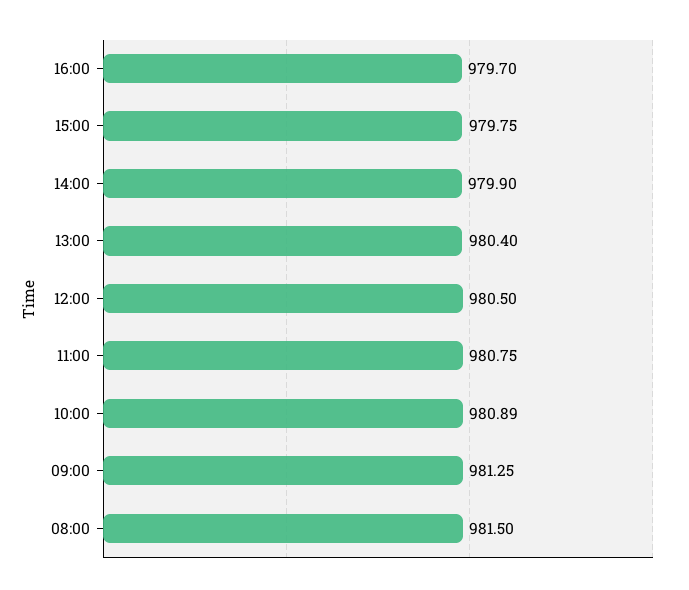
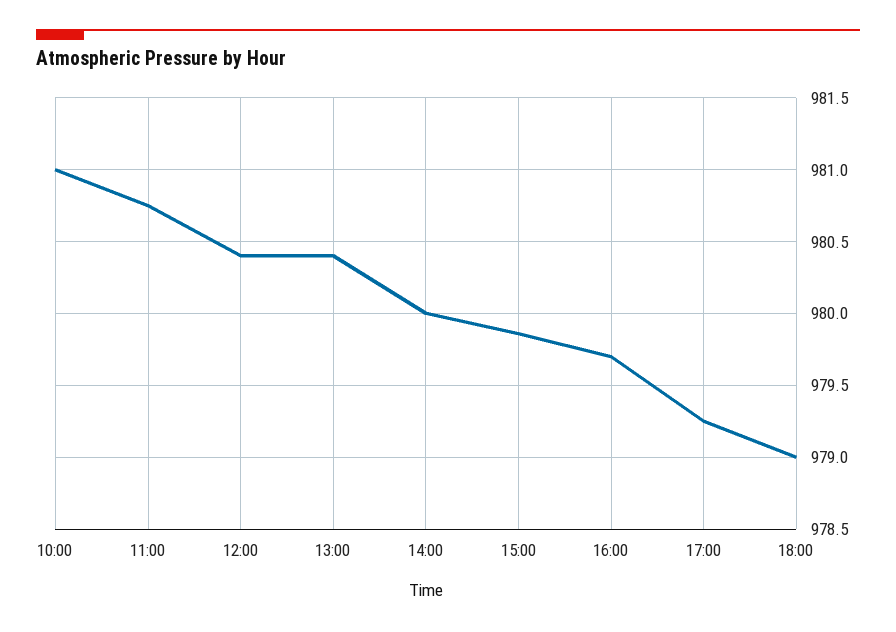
15:00: 979.75 -> 979.85
14:00: 979.9 -> 980
12:00: 980.5 -> 980.4
10:00: 980.89 -> 981
09:00: 981.25 -> none
08:00: 981.5 -> none
17:00: none -> 979.25
18:00: none -> 979

